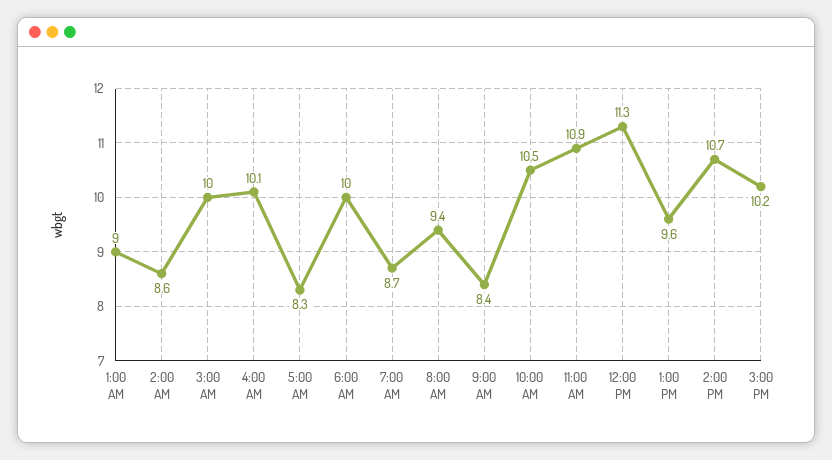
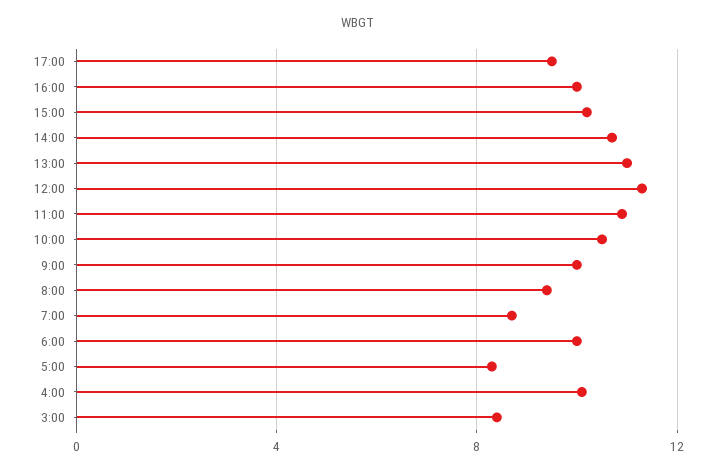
1:00 AM: 9 -> none
2:00 AM: 8.6 -> none
3:00 AM: 10 -> 8.5
9:00 AM: 8.4 -> 10
1:00 PM: 9.6 -> 11
17:00: none -> 9.5
16:00: none -> 10

